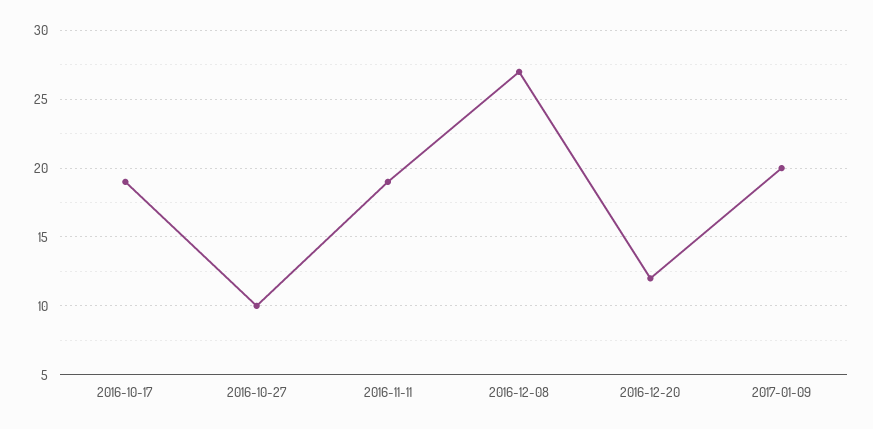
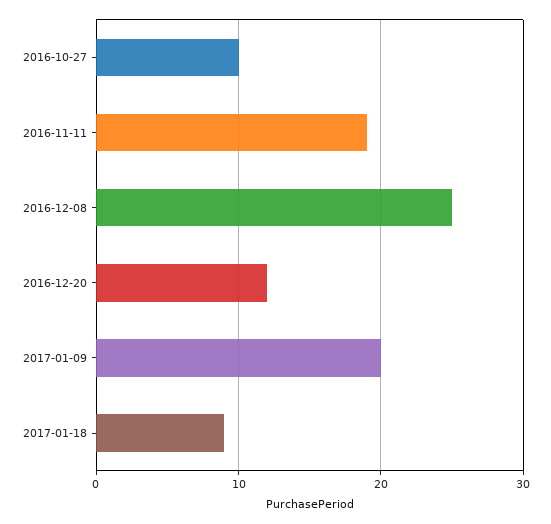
2016-10-17: 19 -> none
2016-12-08: 27 -> 25
2017-01-18: none -> 9

